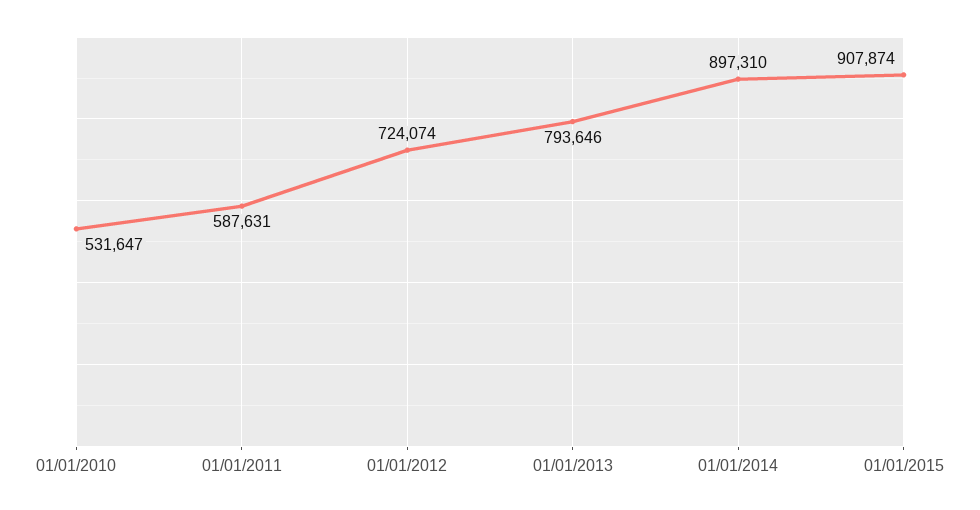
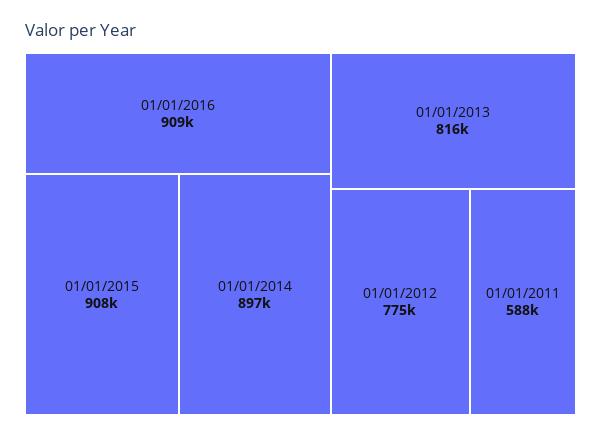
01/01/2010: 531647 -> none
01/01/2012: 724074 -> 775000
01/01/2013: 793646 -> 816000
01/01/2016: none -> 909000

